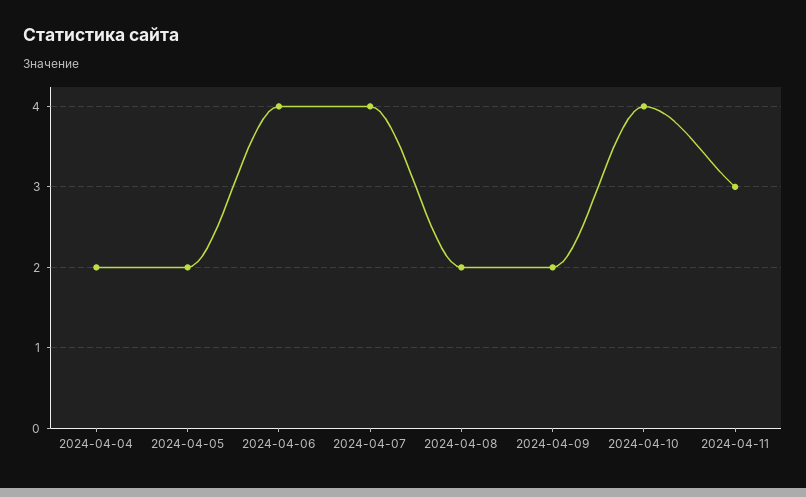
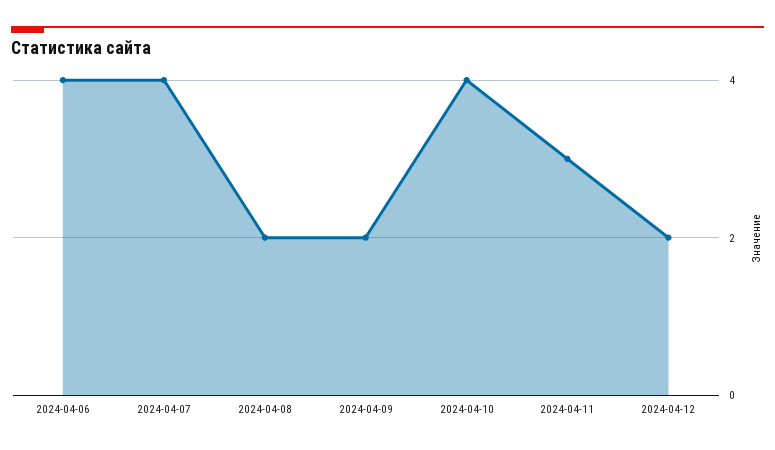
2024-04-04: 2 -> none
2024-04-05: 2 -> none
2024-04-12: none -> 2

